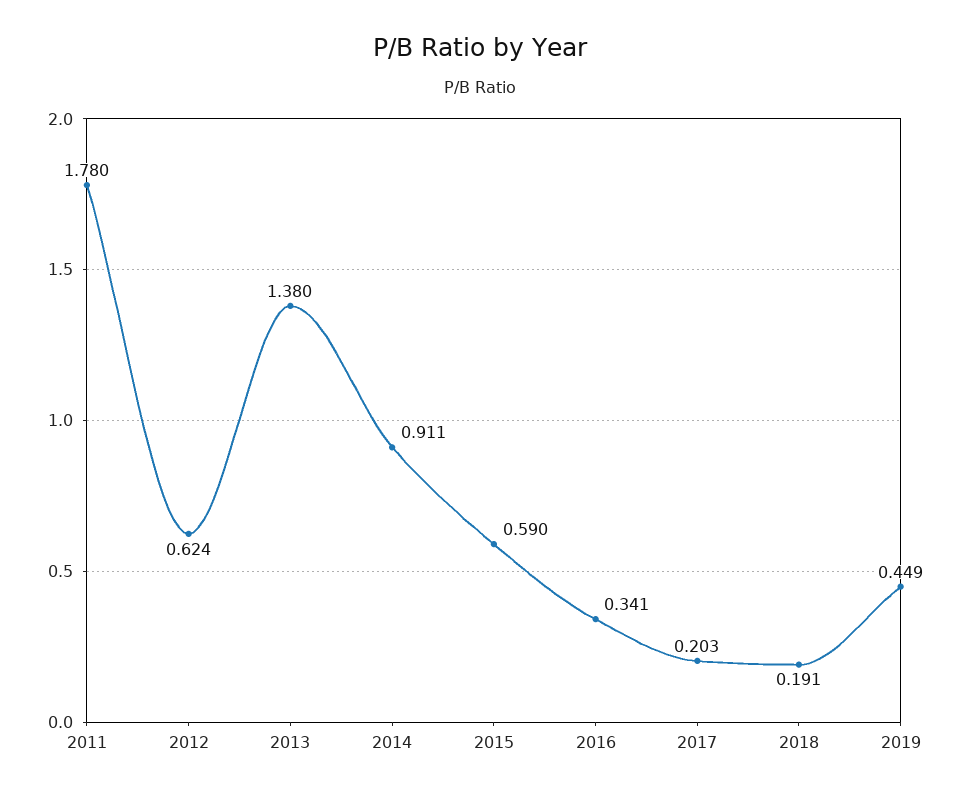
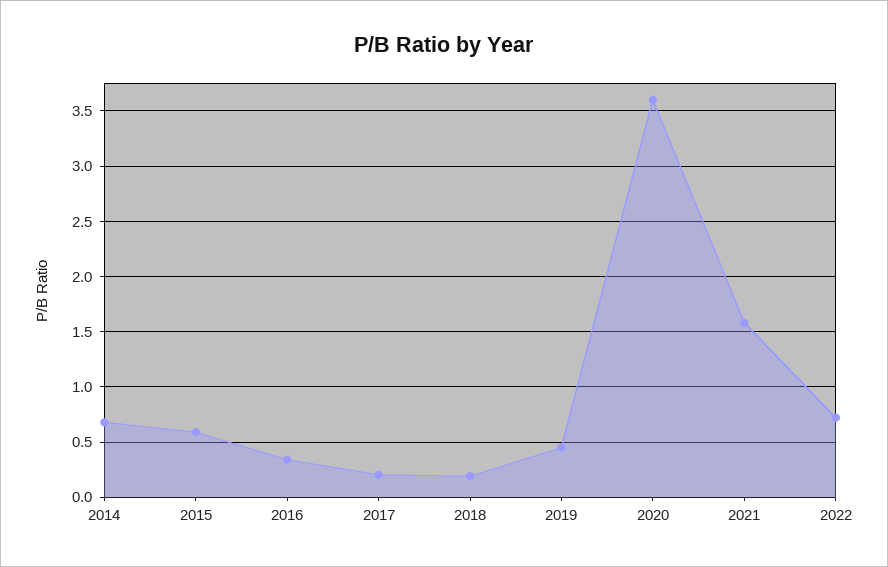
2011: 1.78 -> none
2012: 0.624 -> none
2013: 1.38 -> none
2014: 0.911 -> 0.7
2020: none -> 3.6
2021: none -> 1.6
2022: none -> 0.7

